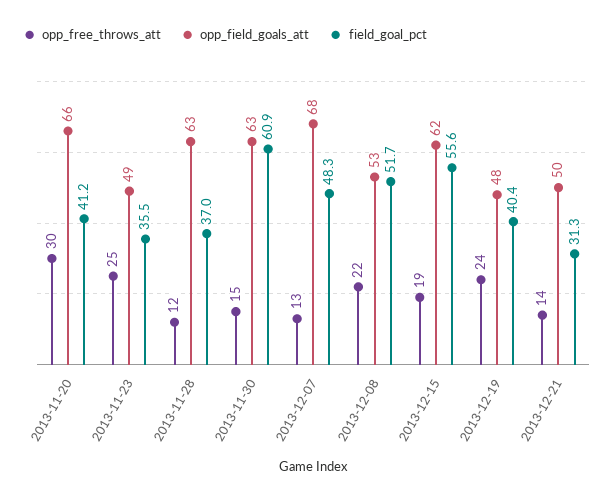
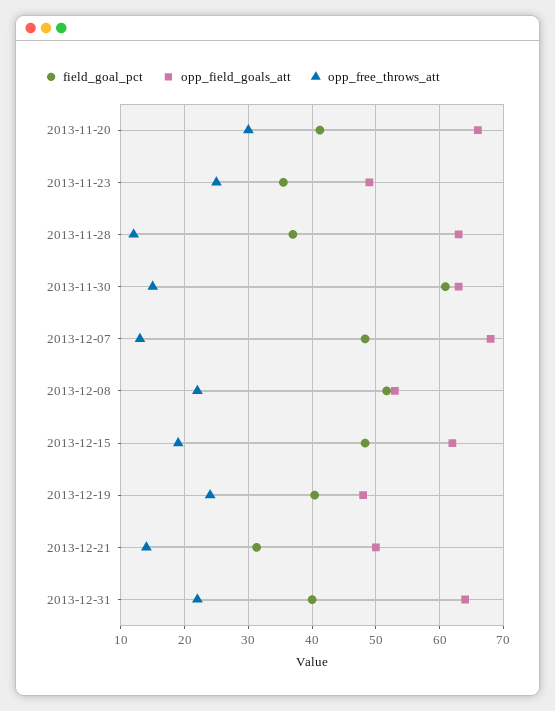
field_goal_pct, 2013-12-15: 55.6 -> 48
field_goal_pct, 2013-12-31: none -> 40
opp_field_goals_att, 2013-12-31: none -> 64
opp_free_throws_att, 2013-12-31: none -> 22

